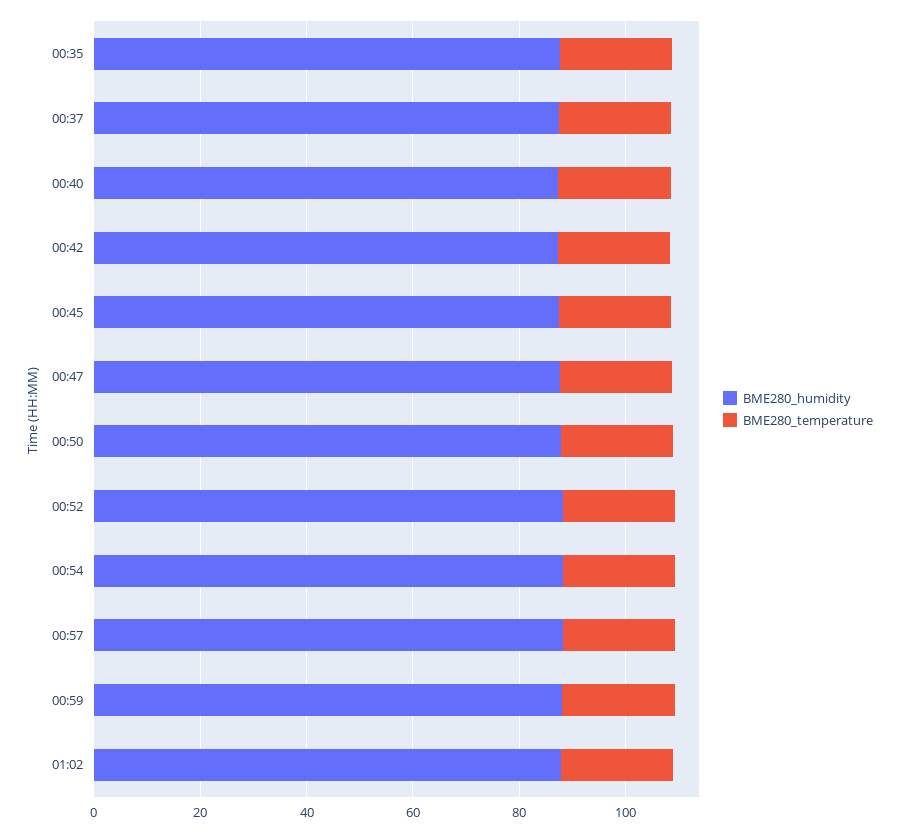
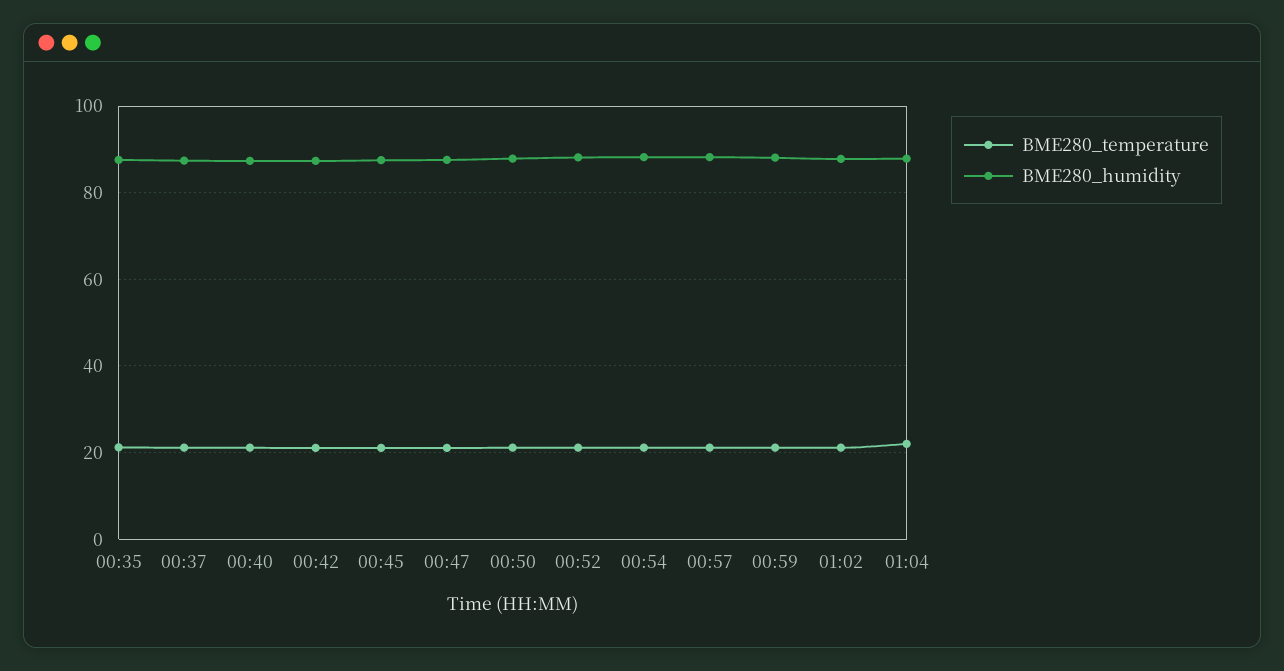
BME280_temperature, 01:04: none -> 22
BME280_humidity, 01:04: none -> 88

